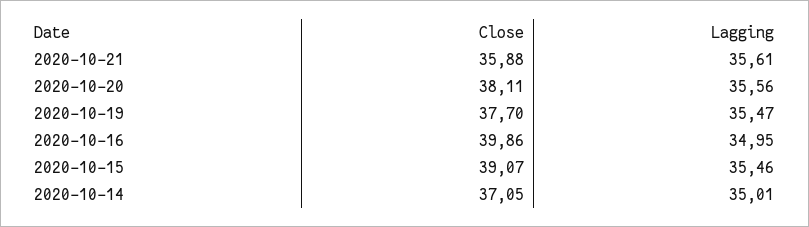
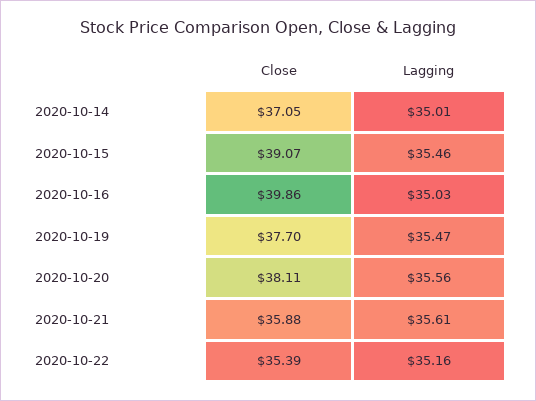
Lagging, 2020-10-16: 34.95 -> 35.03
Close, 2020-10-22: none -> 35.39
Lagging, 2020-10-22: none -> 35.16

